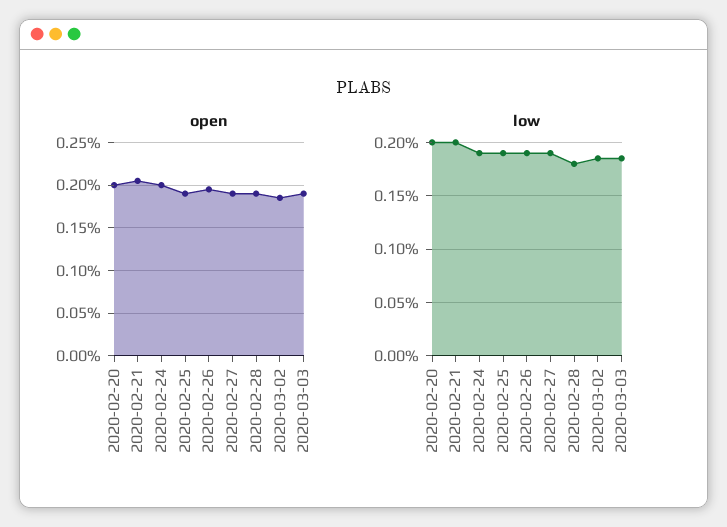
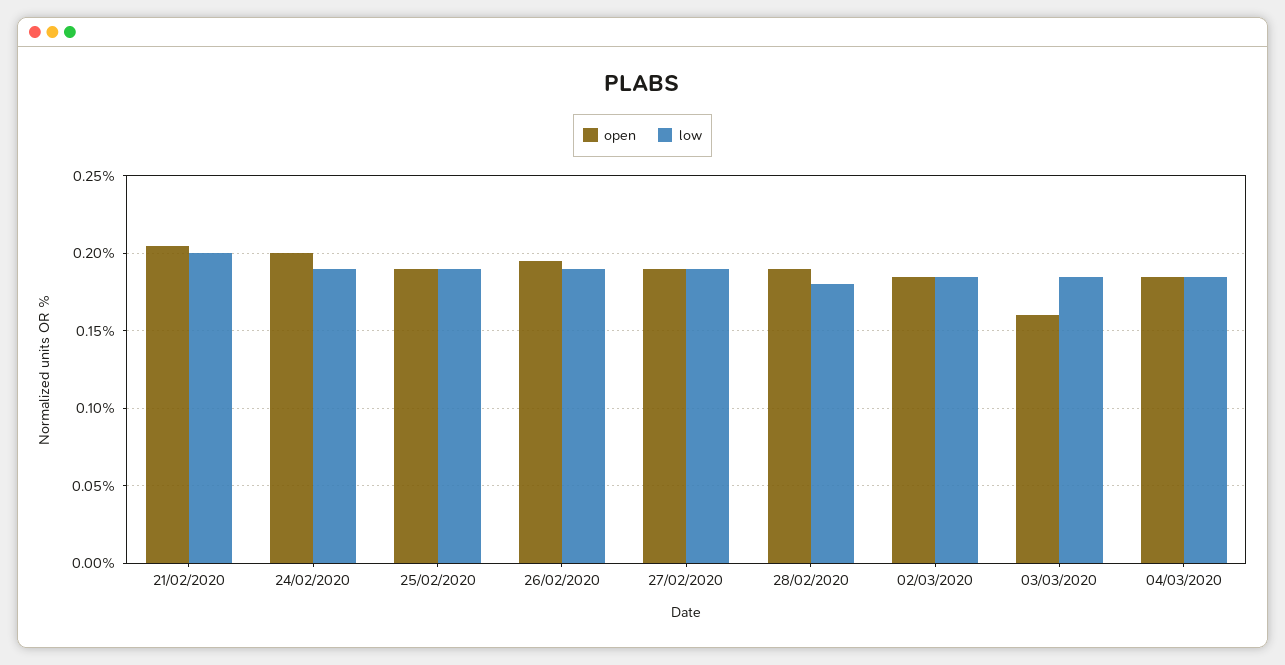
open, 2020-02-20: 0.2 -> none
open, 2020-03-03: 0.19 -> 0.16
low, 2020-02-20: 0.2 -> none
open, 04/03/2020: none -> 0.185
low, 04/03/2020: none -> 0.185

